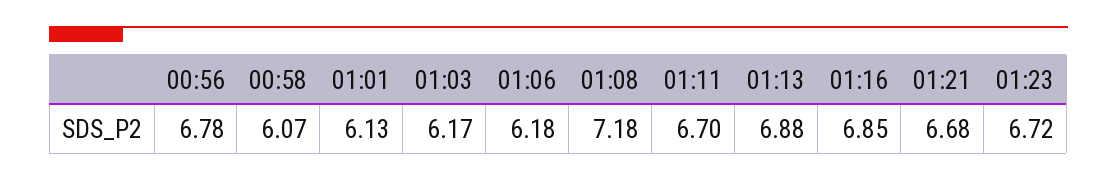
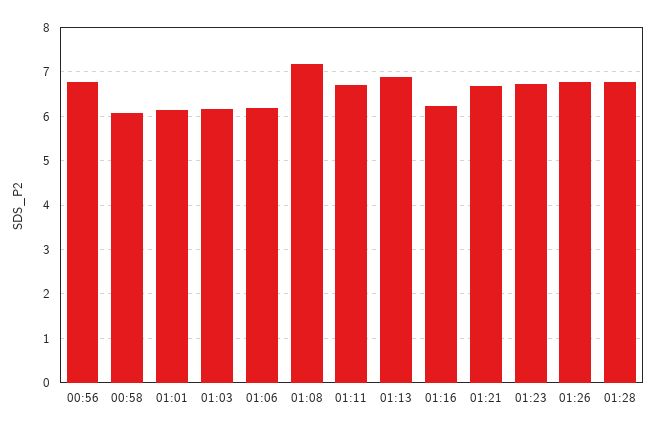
01:16: 6.85 -> 6.2
01:26: none -> 6.8
01:28: none -> 6.8

